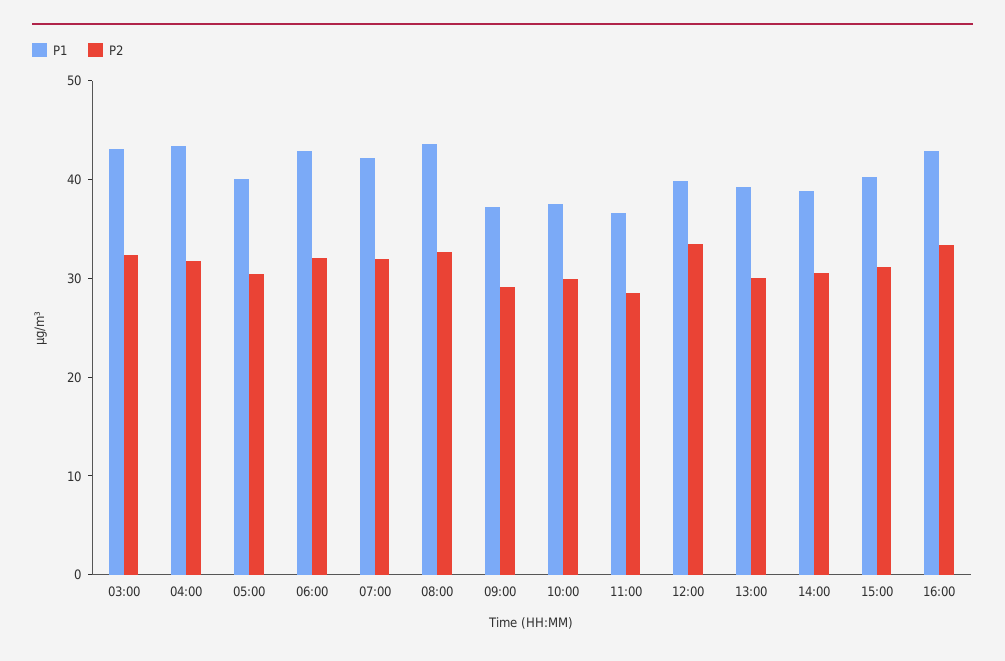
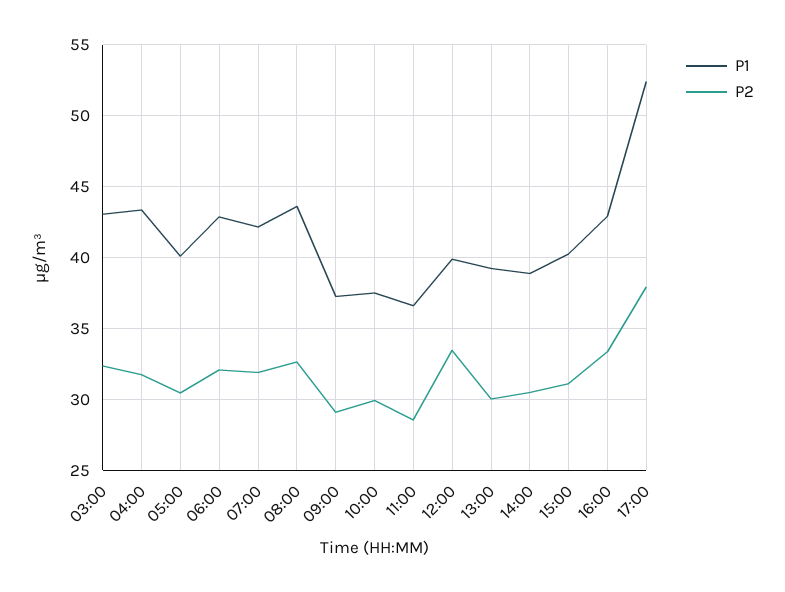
P1, 17:00: none -> 52.5
P2, 17:00: none -> 38

